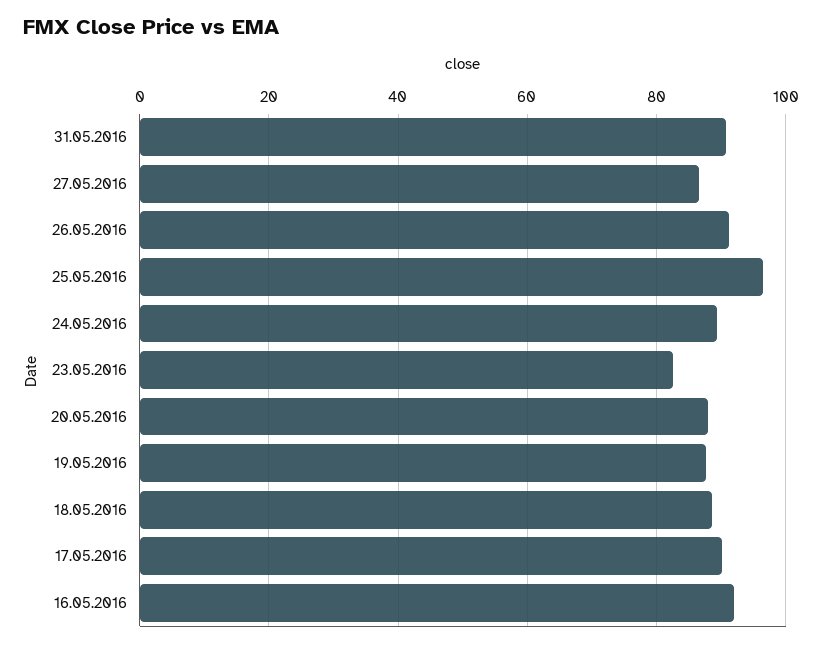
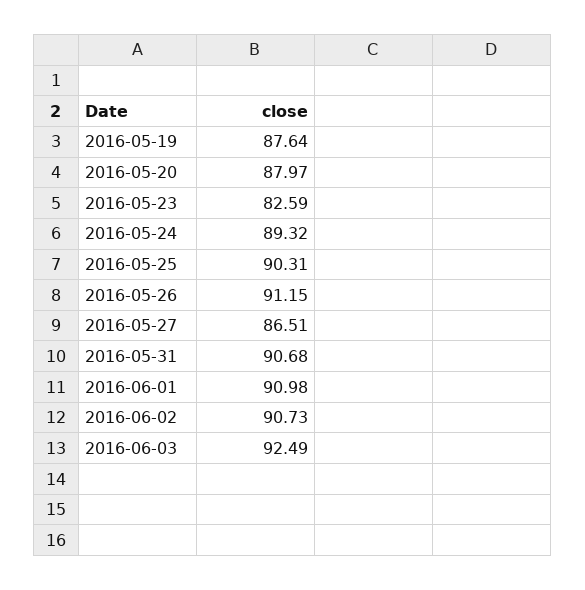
25.05.2016: 96 -> 90.31
18.05.2016: 88 -> none
17.05.2016: 90 -> none
16.05.2016: 92 -> none
2016-06-01: none -> 90.98
2016-06-02: none -> 90.73
2016-06-03: none -> 92.49

